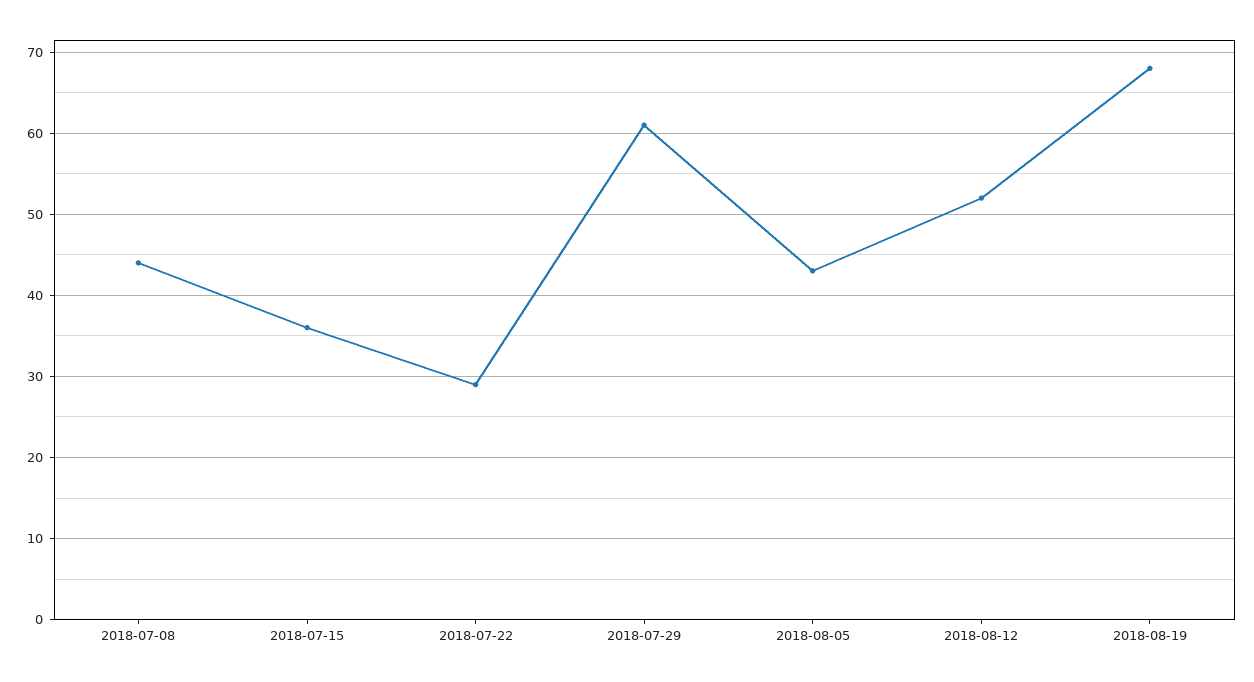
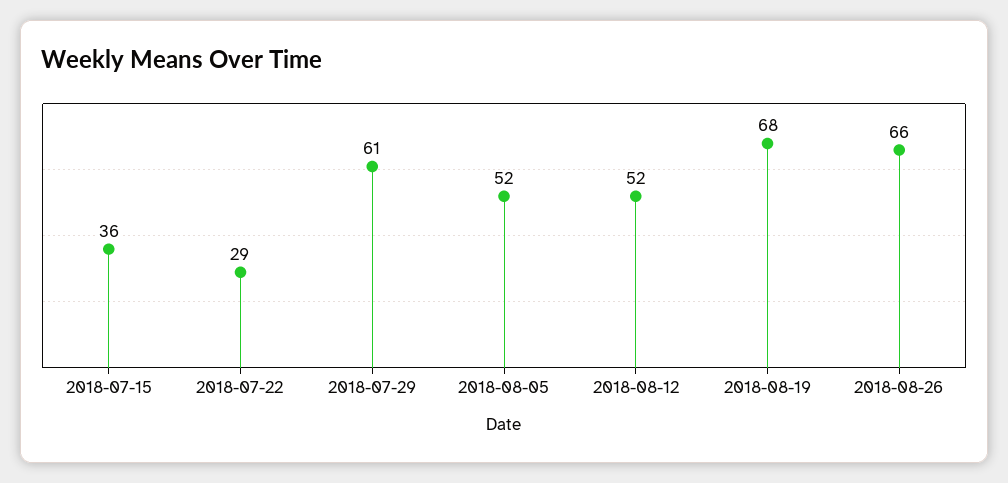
2018-07-08: 44 -> none
2018-08-05: 43 -> 52
2018-08-26: none -> 66

